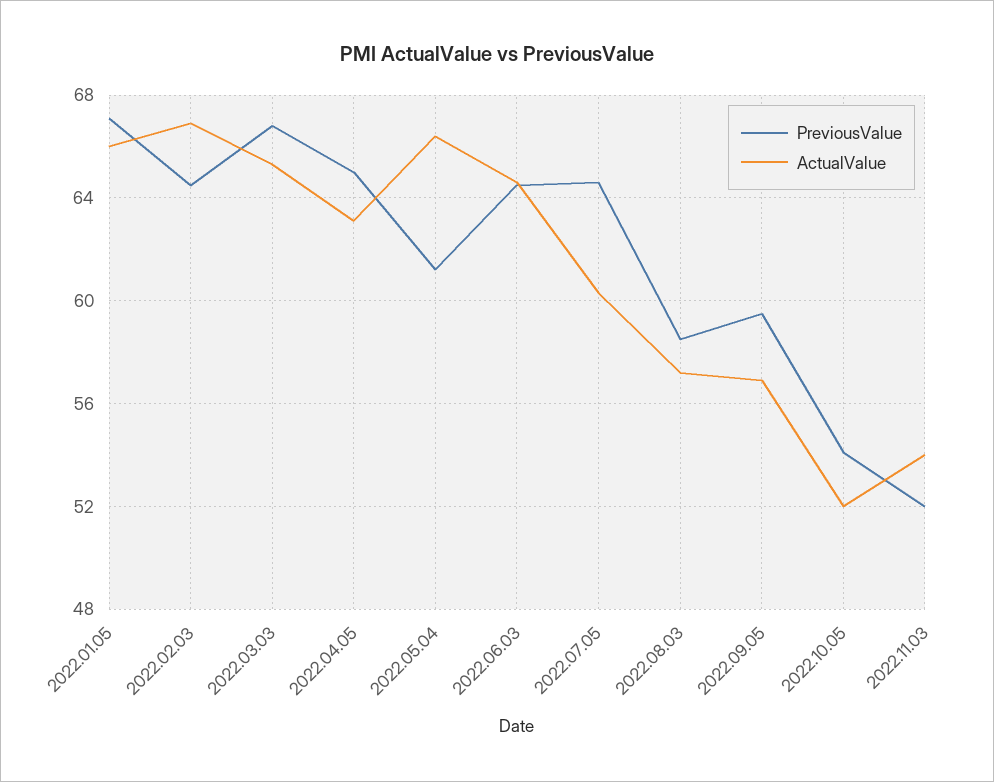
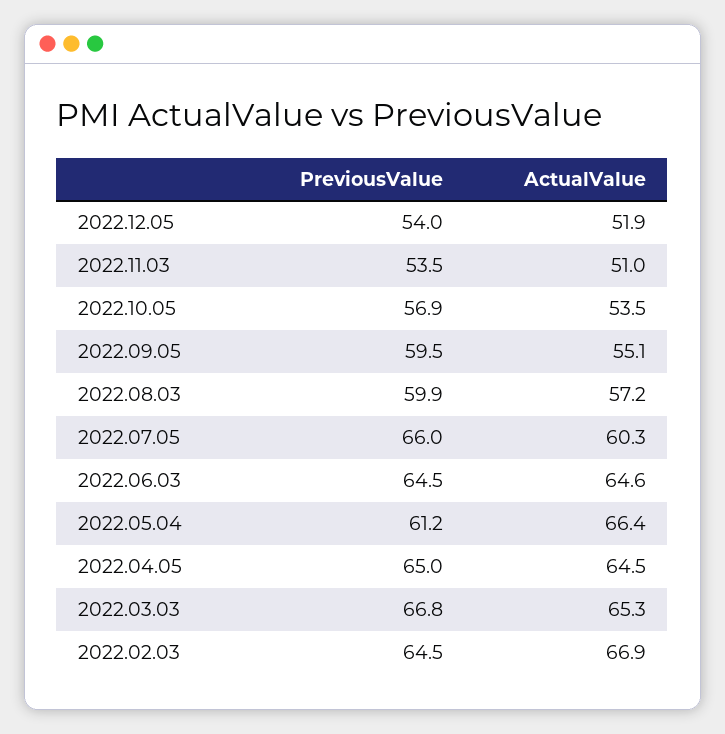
PreviousValue, 2022.01.05: 67 -> none
ActualValue, 2022.01.05: 66 -> none
ActualValue, 2022.04.05: 63 -> 64.5
PreviousValue, 2022.07.05: 64.5 -> 66
PreviousValue, 2022.08.03: 58.5 -> 59.9
ActualValue, 2022.09.05: 57 -> 55.1
PreviousValue, 2022.10.05: 54 -> 56.9
ActualValue, 2022.10.05: 52 -> 53.5
PreviousValue, 2022.11.03: 52 -> 53.5
ActualValue, 2022.11.03: 54 -> 51
PreviousValue, 2022.12.05: none -> 54
ActualValue, 2022.12.05: none -> 51.9

